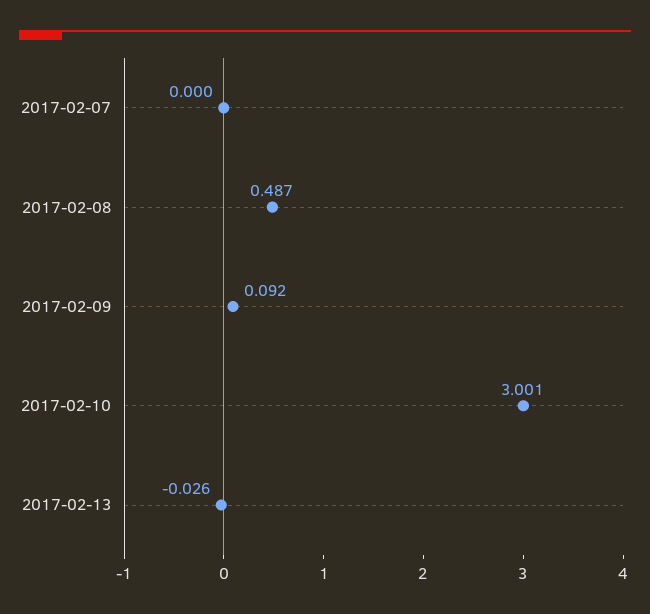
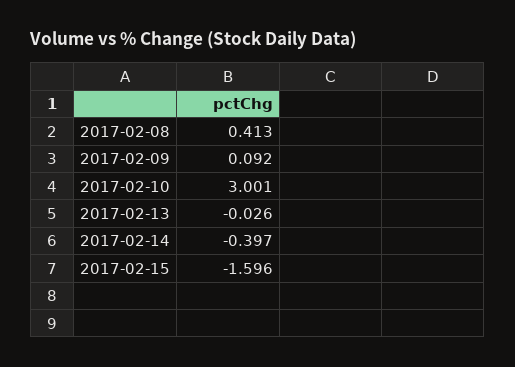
2017-02-07: 0 -> none
2017-02-08: 0.487 -> 0.413
2017-02-14: none -> -0.397
2017-02-15: none -> -1.596

